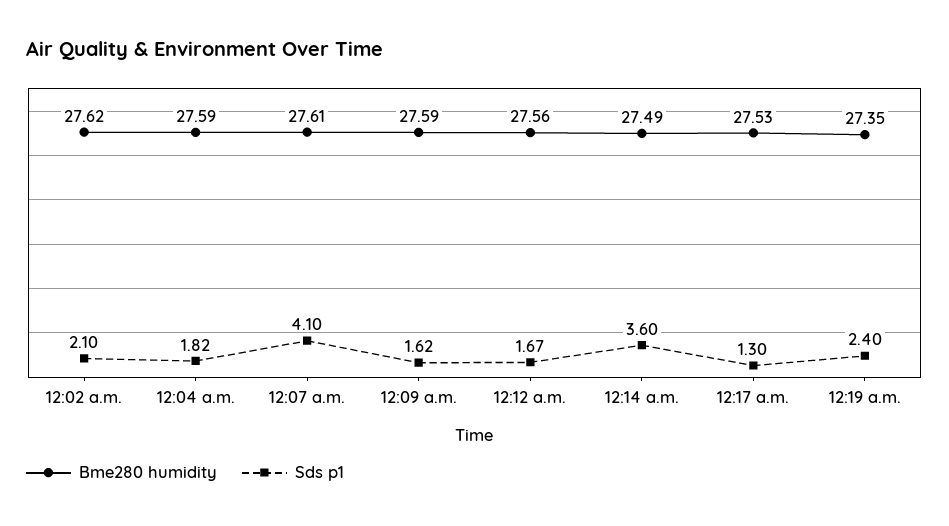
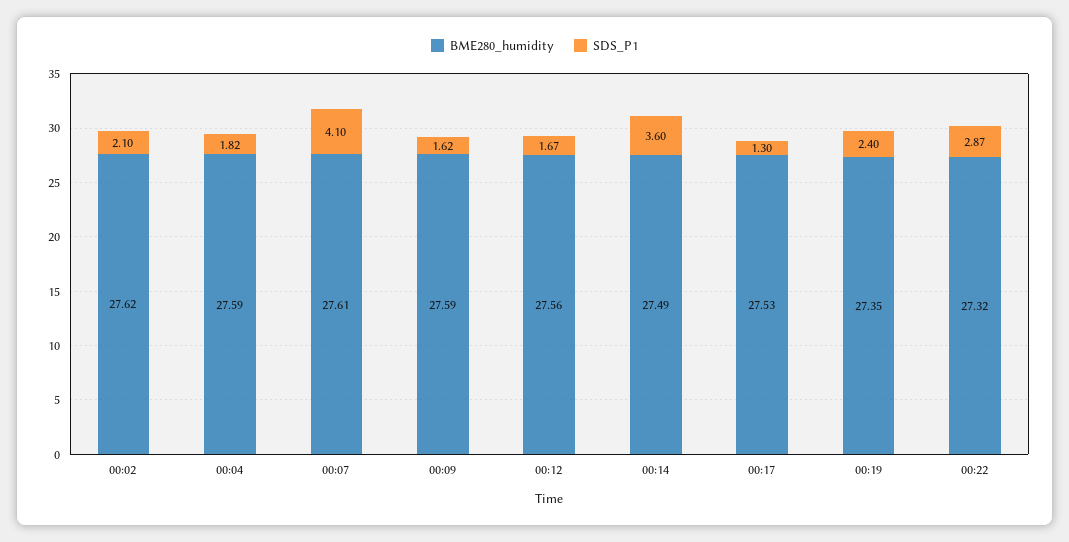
Bme280 humidity, 00:22: none -> 27.32
Sds p1, 00:22: none -> 2.87

